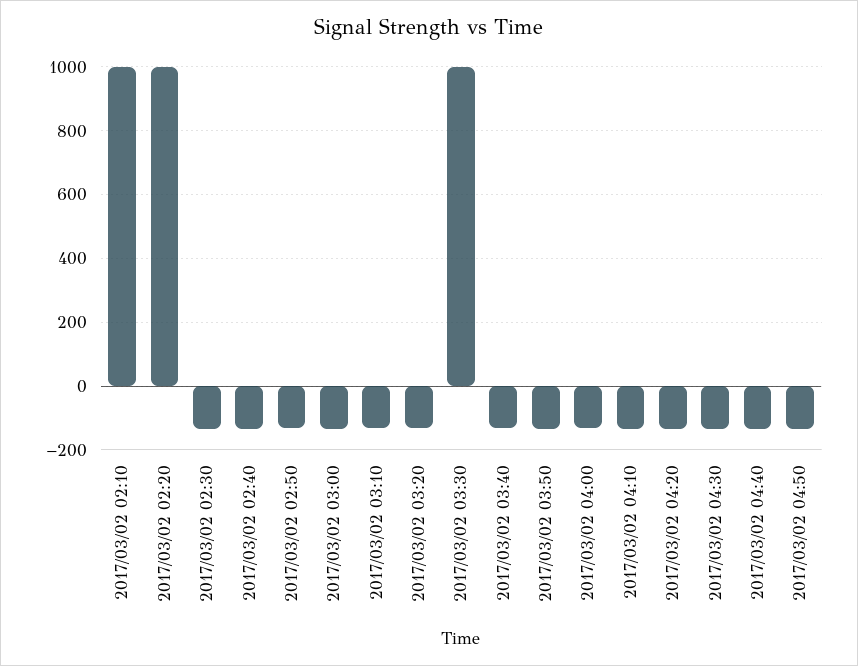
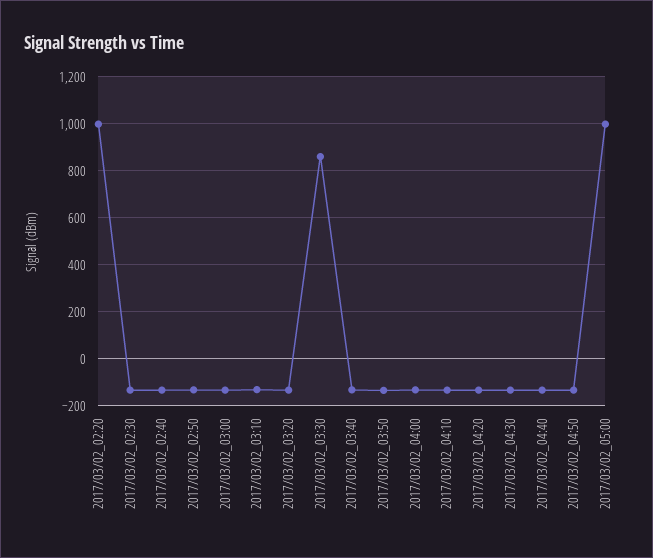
2017/03/02 02:10: 1000 -> none
2017/03/02 03:30: 1000 -> 850
2017/03/02_05:00: none -> 1000

